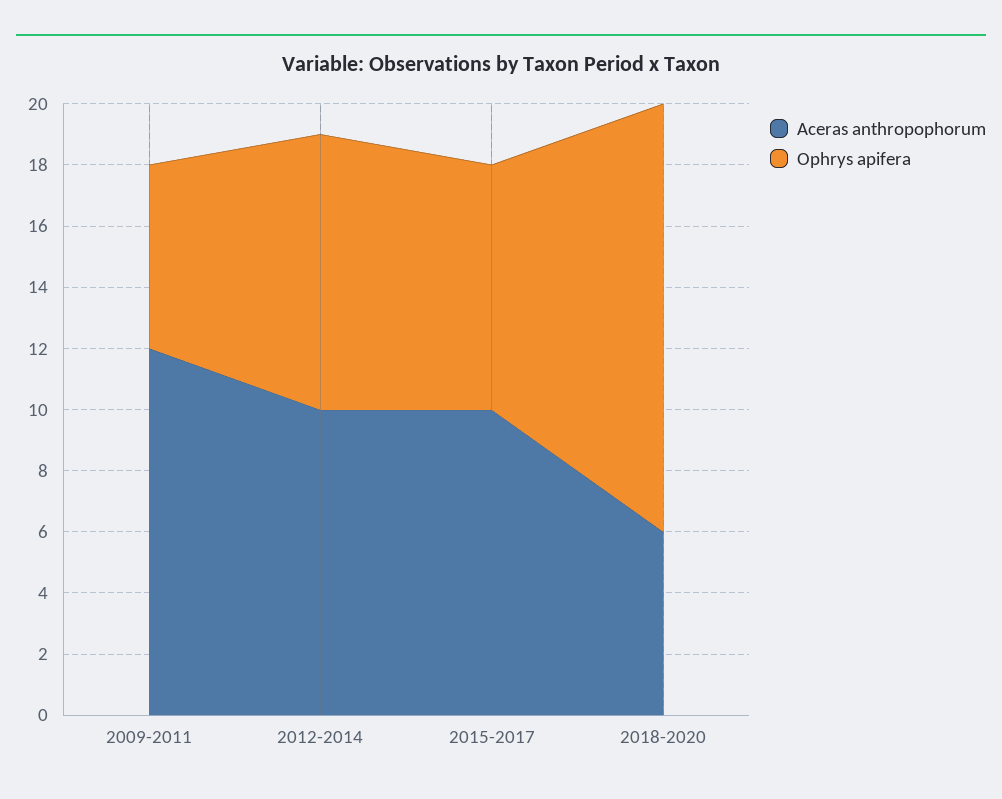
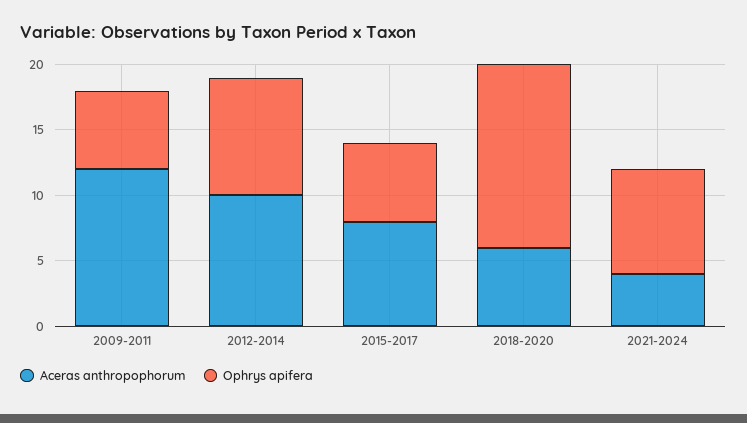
Aceras anthropophorum, 2015-2017: 10 -> 8
Ophrys apifera, 2015-2017: 8 -> 6
Aceras anthropophorum, 2021-2024: none -> 4
Ophrys apifera, 2021-2024: none -> 8

